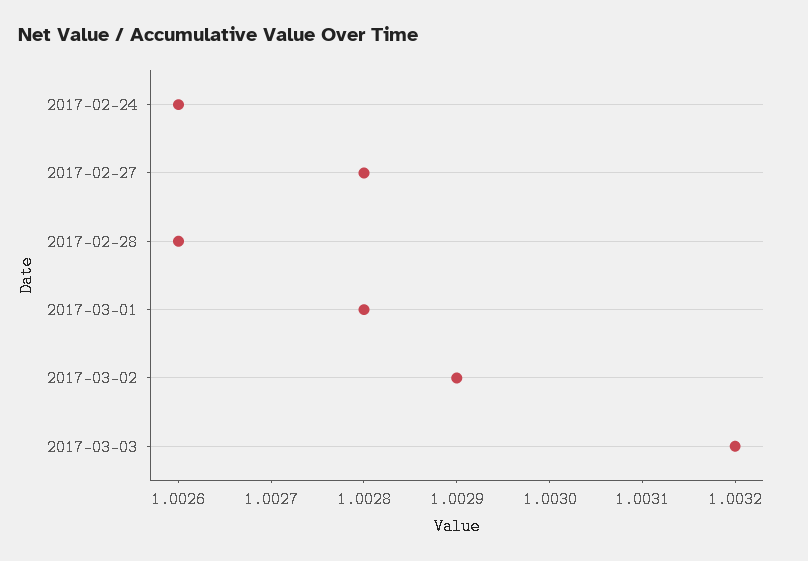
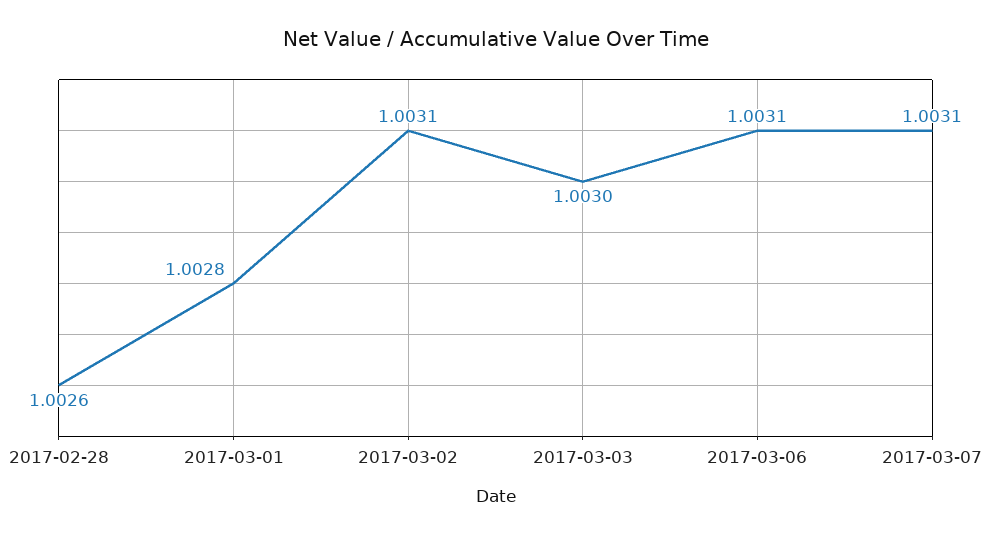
2017-02-24: 1.0026 -> none
2017-02-27: 1.0028 -> none
2017-03-02: 1.0029 -> 1.0031
2017-03-03: 1.0032 -> 1.003
2017-03-06: none -> 1.0031
2017-03-07: none -> 1.0031

